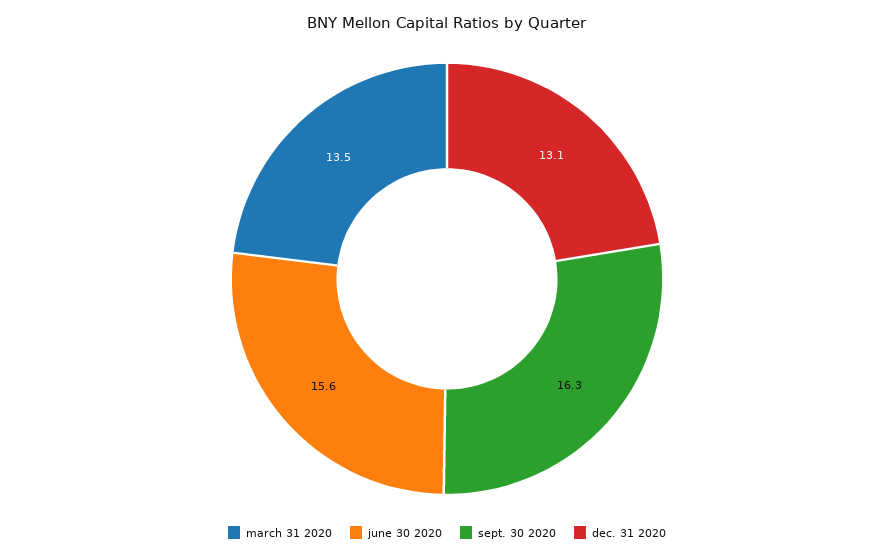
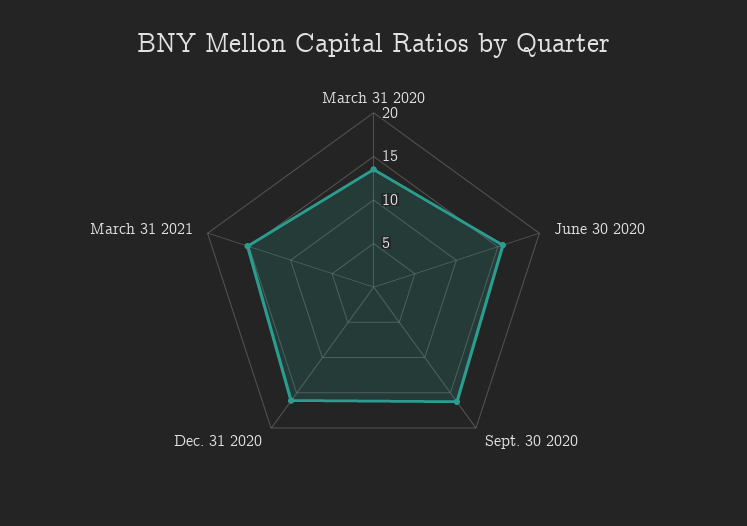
dec. 31 2020: 13.1 -> 16
March 31 2021: none -> 15

